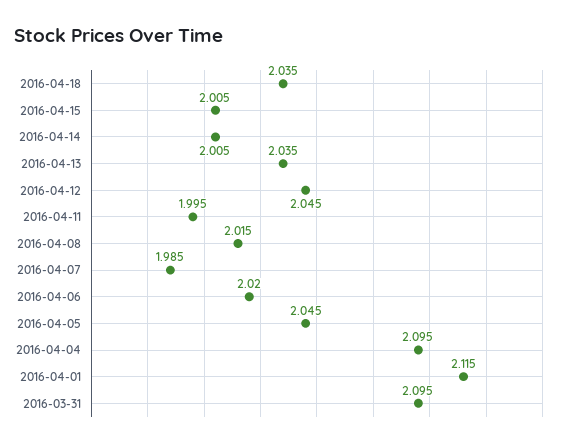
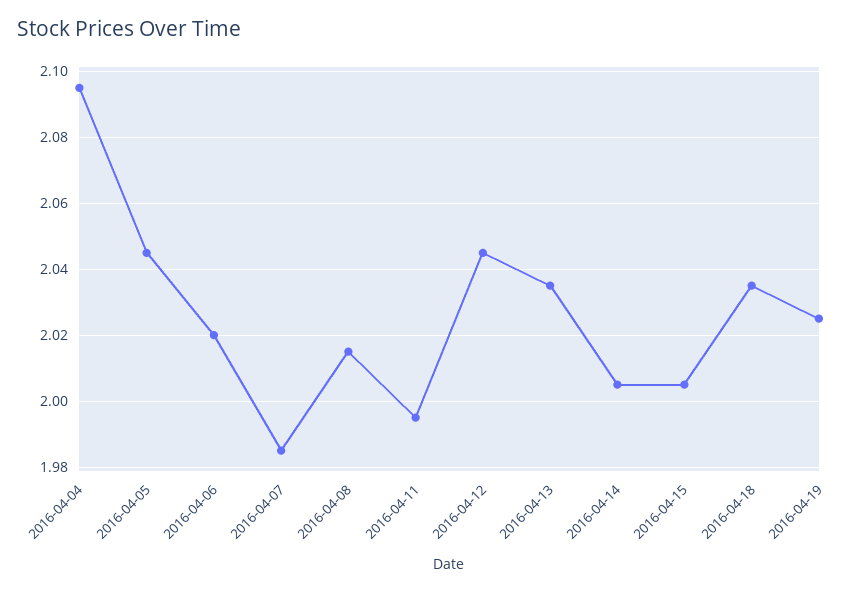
2016-04-01: 2.115 -> none
2016-03-31: 2.095 -> none
2016-04-19: none -> 2.025

